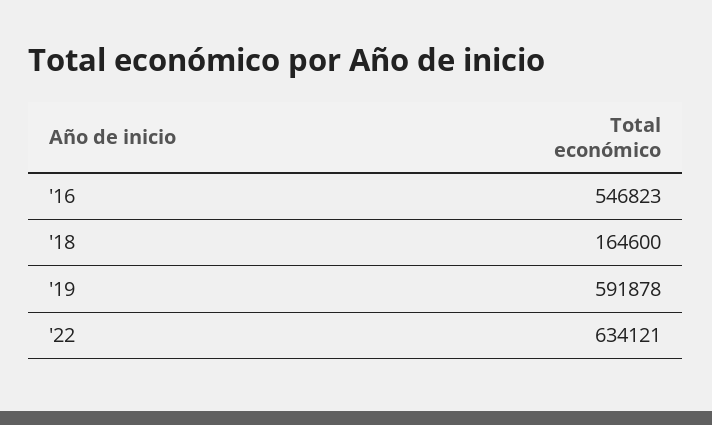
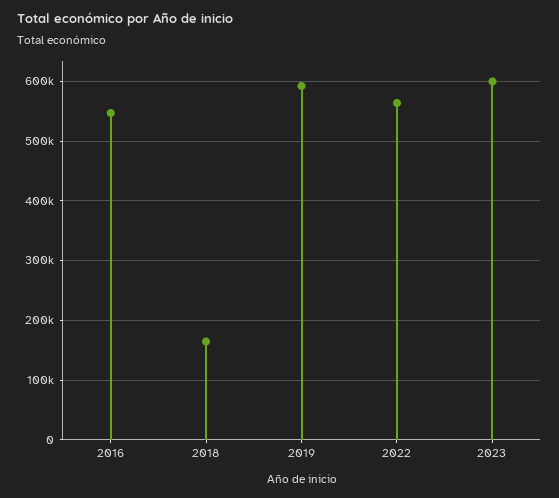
'22: 634121 -> 560000
2023: none -> 600000

